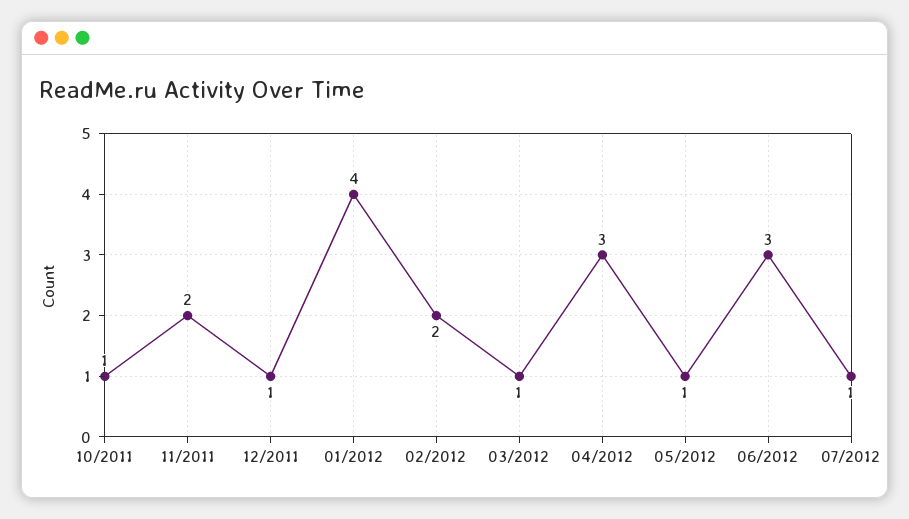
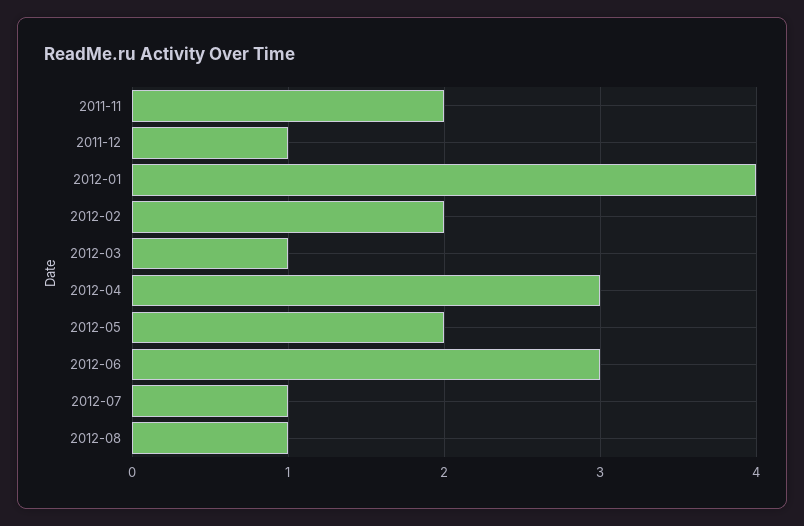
10/2011: 1 -> none
05/2012: 1 -> 2
2012-08: none -> 1

